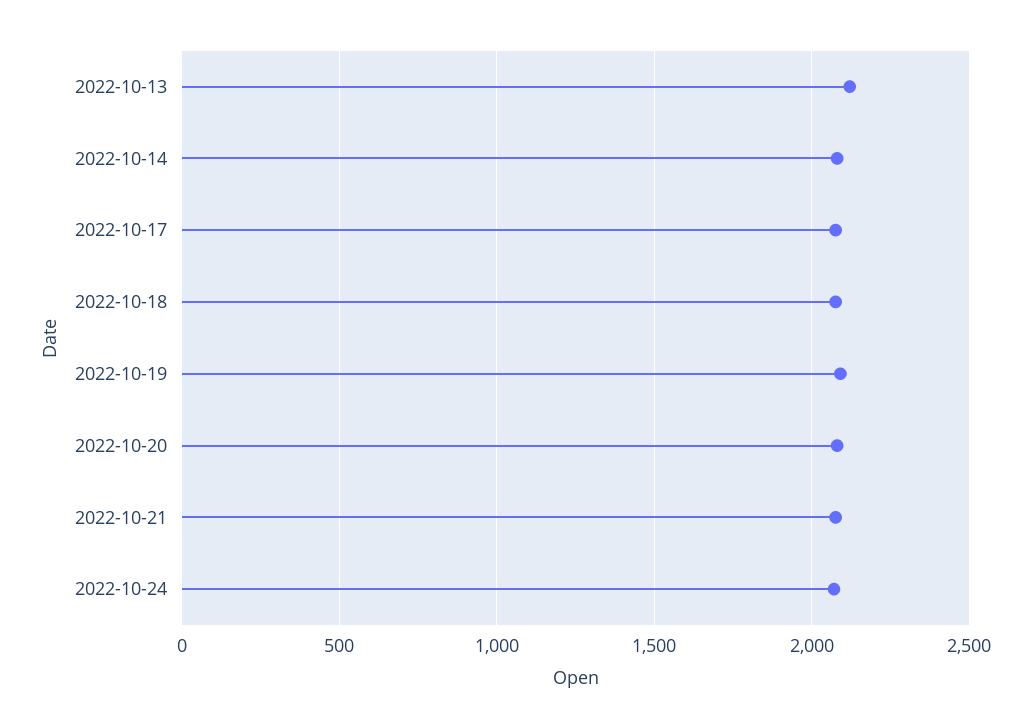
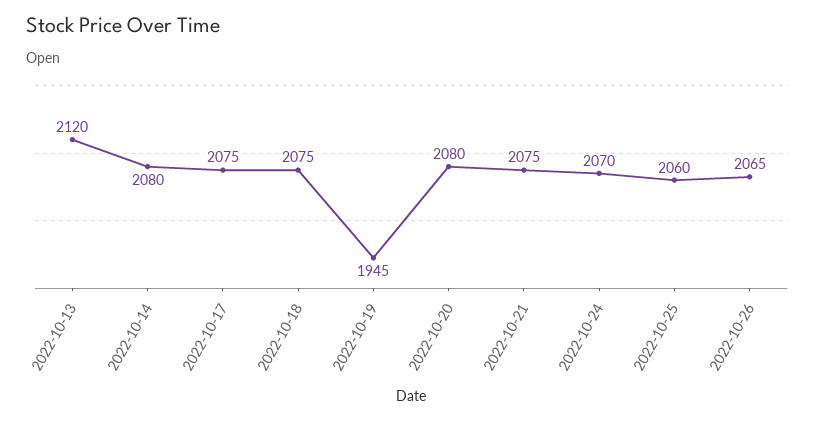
2022-10-19: 2100 -> 1945
2022-10-25: none -> 2060
2022-10-26: none -> 2065

